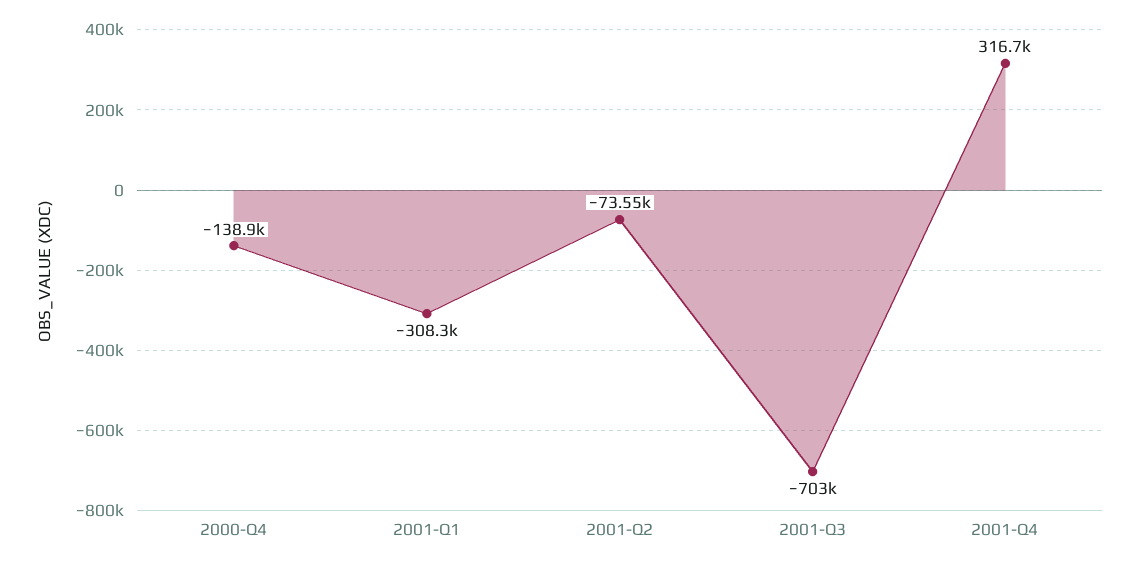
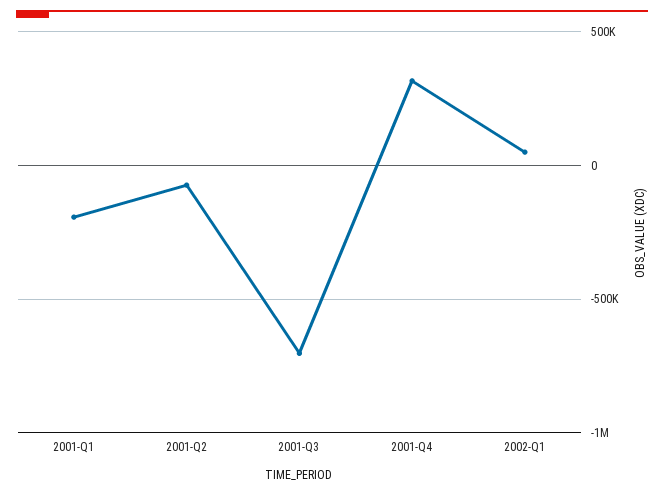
2000-Q4: -138900 -> none
2001-Q1: -308300 -> -200000
2002-Q1: none -> 50000

